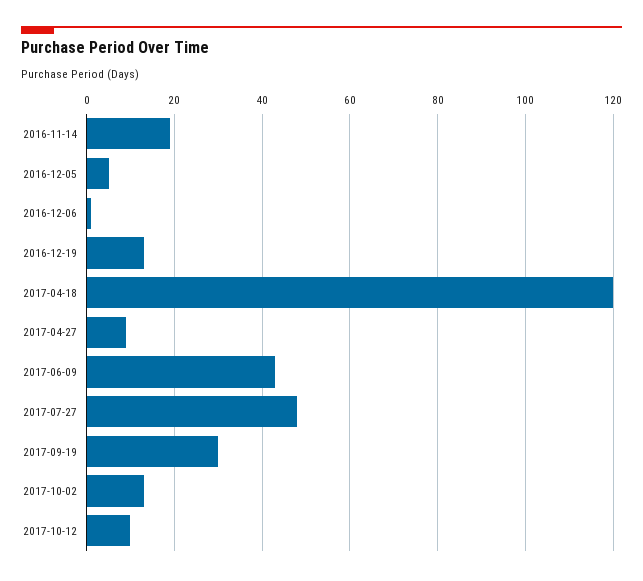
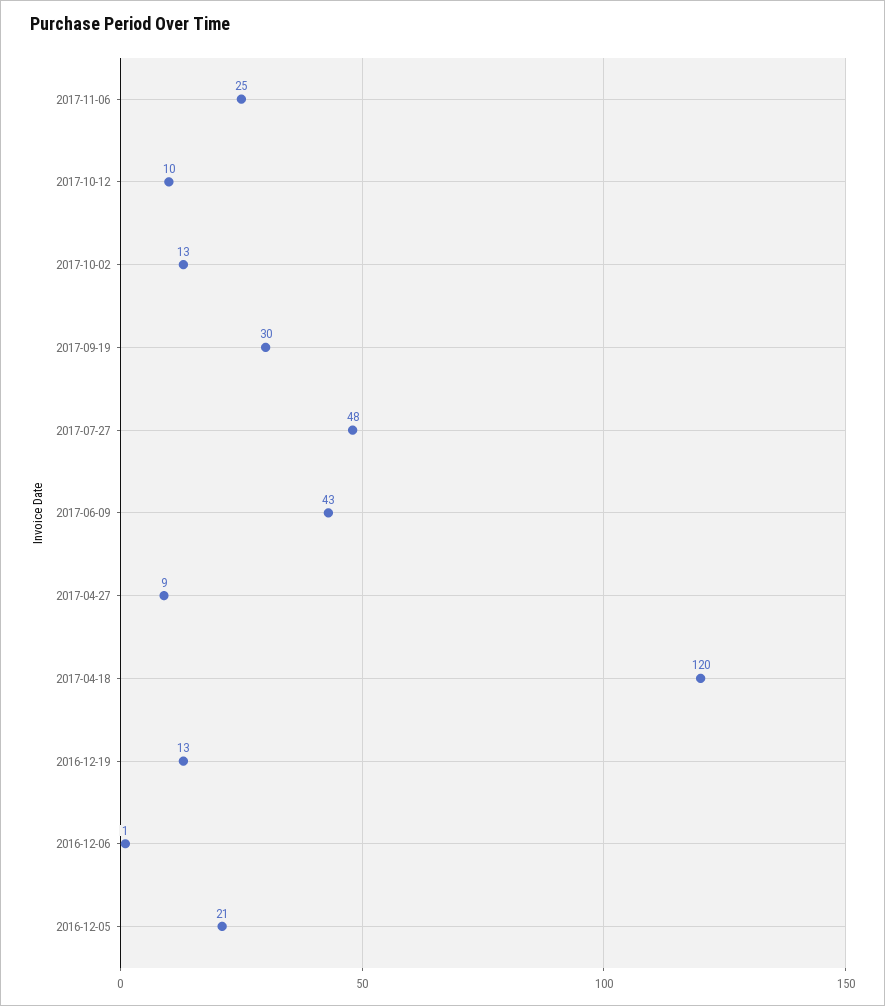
2016-11-14: 20 -> none
2016-12-05: 5 -> 21
2017-11-06: none -> 25

